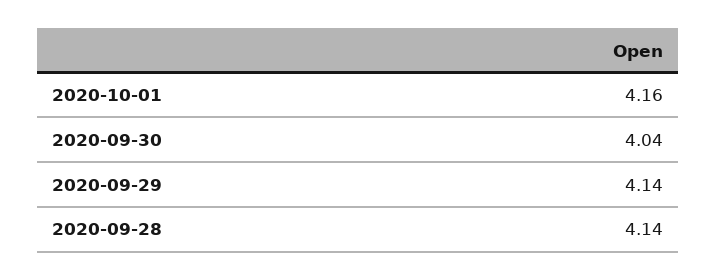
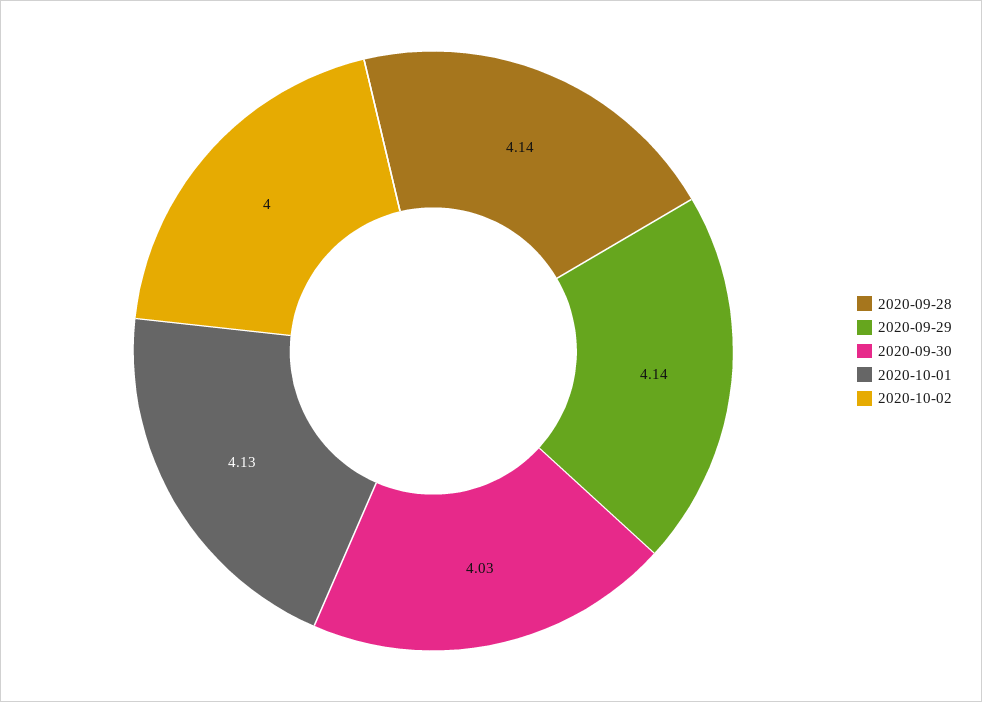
2020-10-01: 4.16 -> 4.13
2020-09-30: 4.04 -> 4.03
2020-10-02: none -> 4

